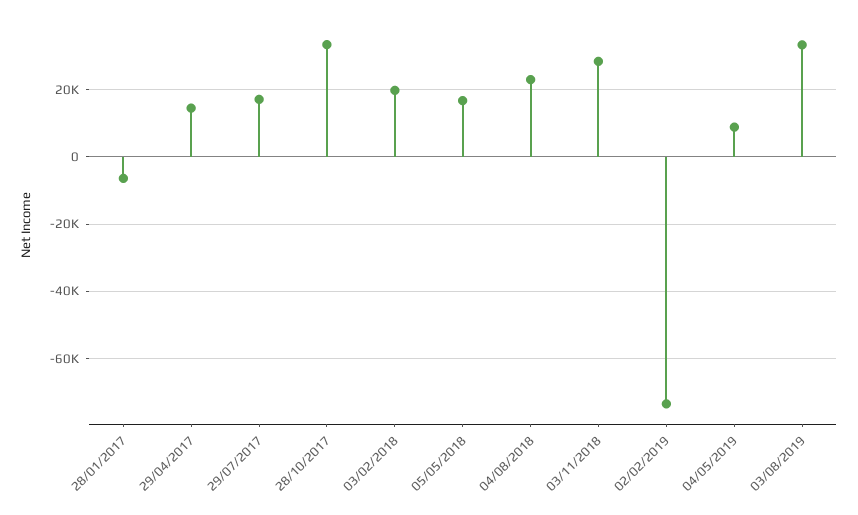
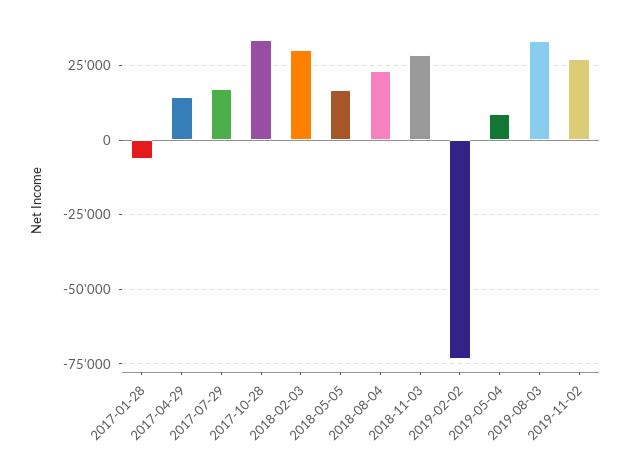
03/02/2018: 20000 -> 30000
2019-11-02: none -> 27500

